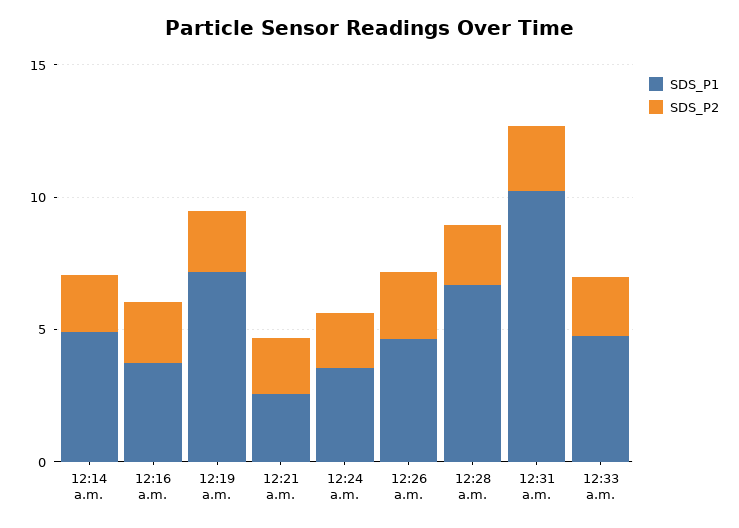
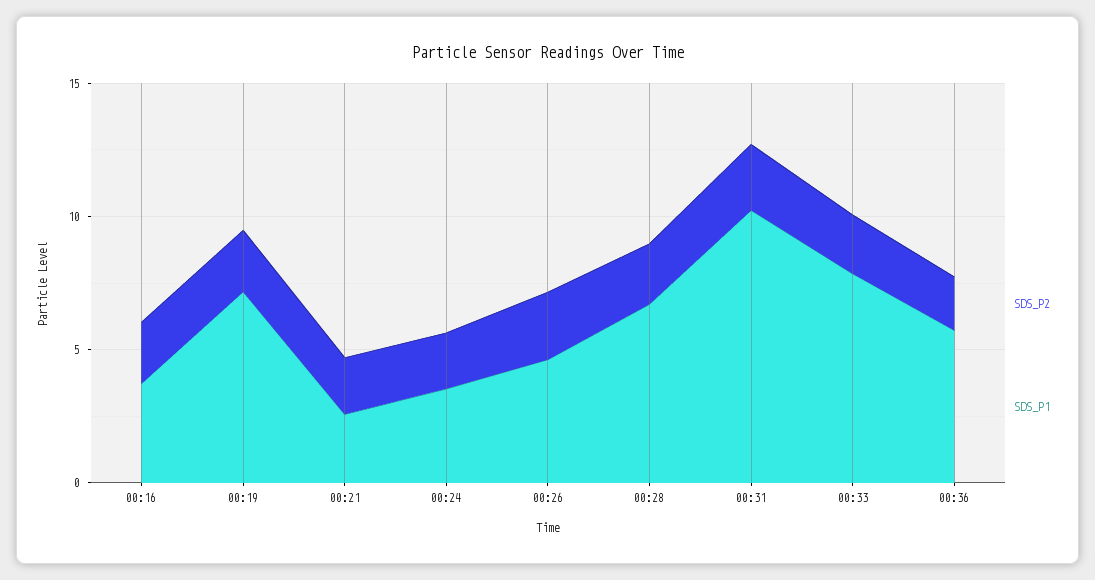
SDS_P1, 12:14 a.m.: 5 -> none
SDS_P2, 12:14 a.m.: 2 -> none
SDS_P1, 12:33 a.m.: 5 -> 8
SDS_P2, 00:36: none -> 2
SDS_P1, 00:36: none -> 6

